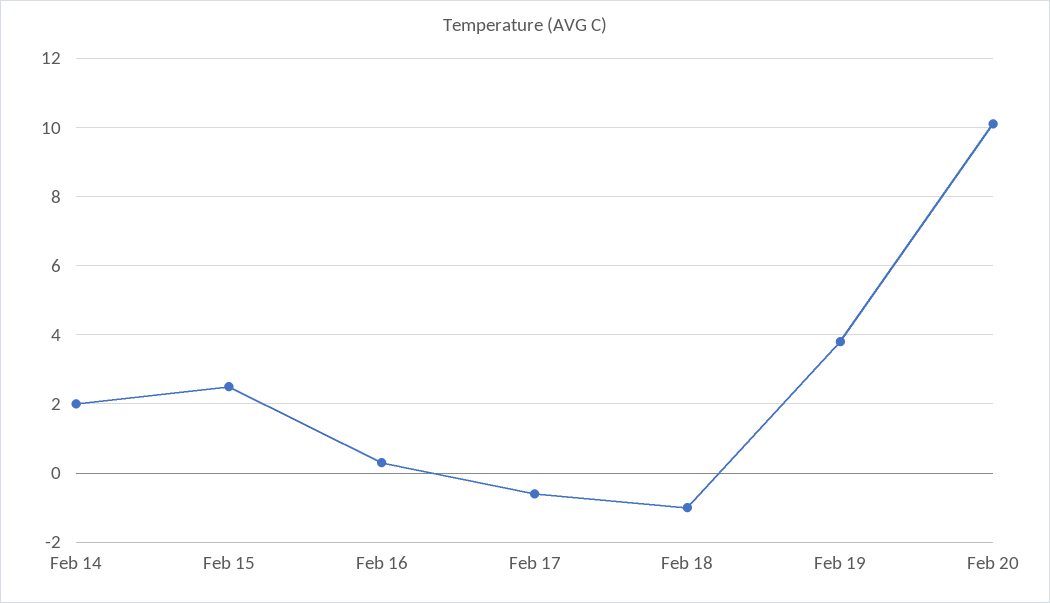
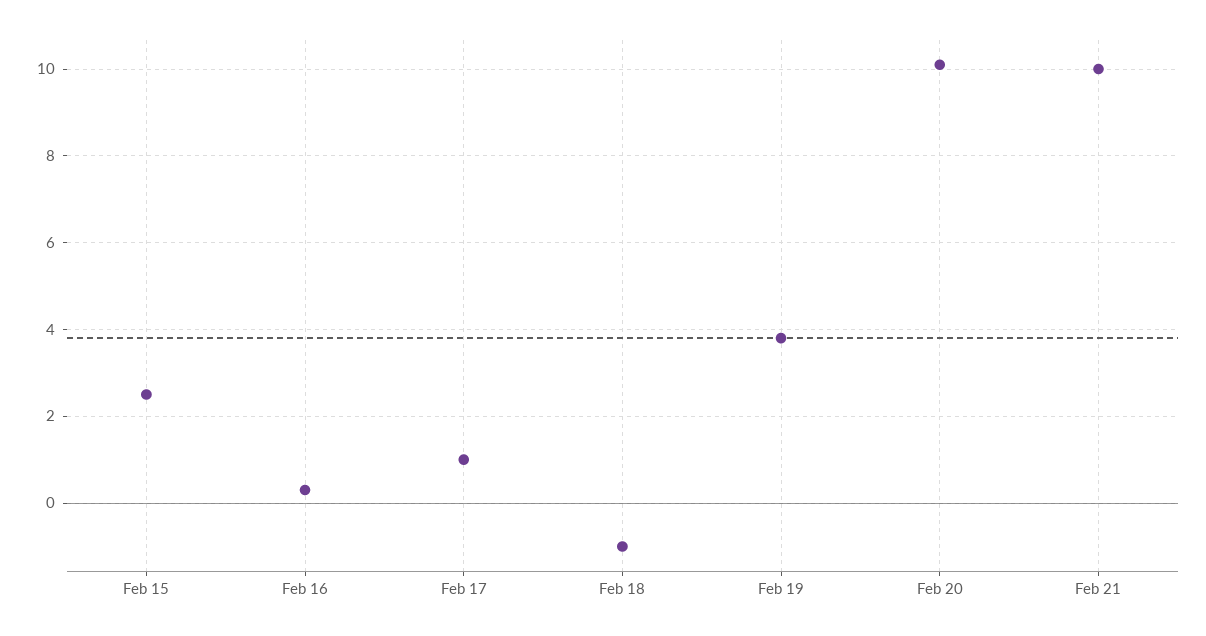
Feb 14: 2 -> none
Feb 17: -0.5 -> 1
Feb 21: none -> 10

